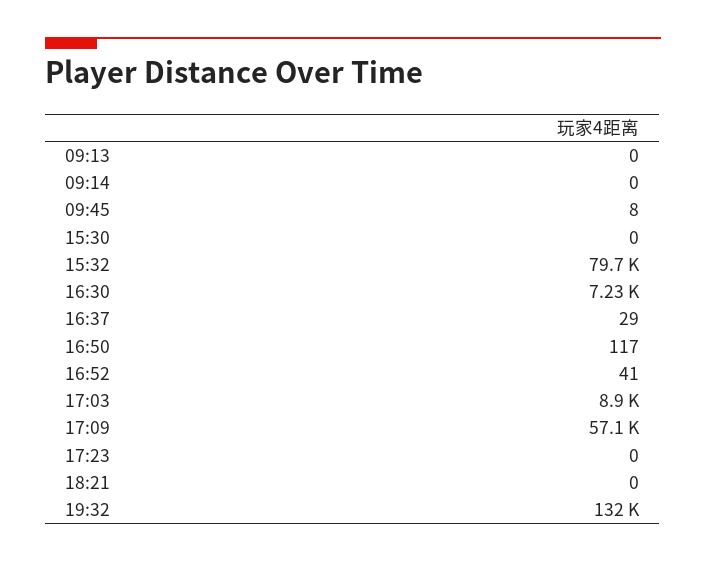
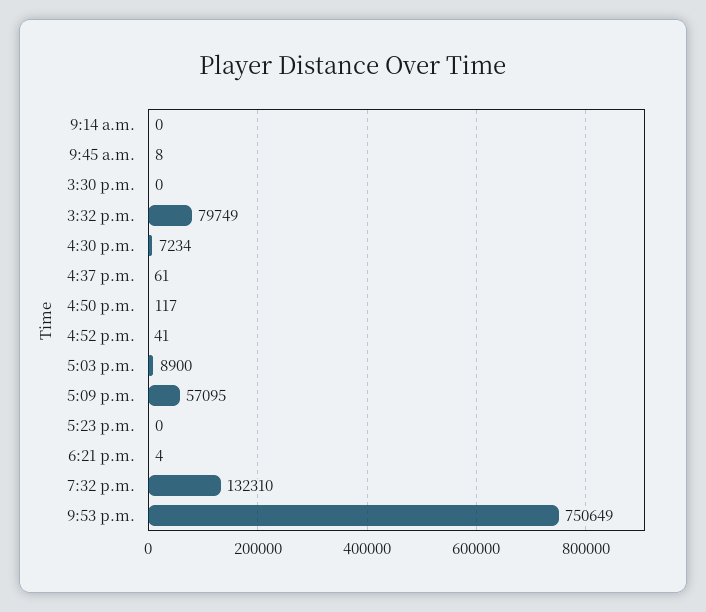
09:13: 0 -> none
16:37: 29 -> 61
18:21: 0 -> 4
9:53 p.m.: none -> 750649

